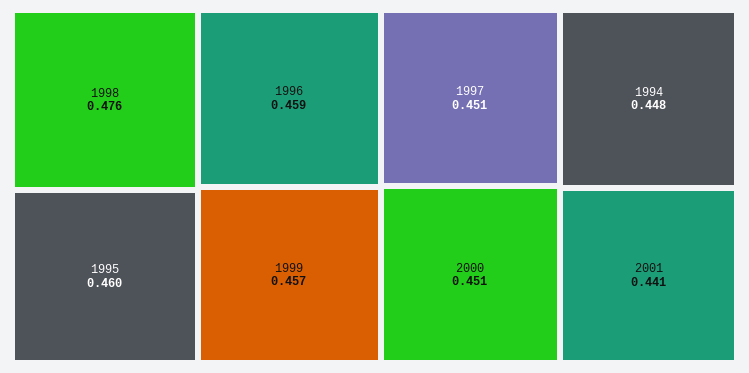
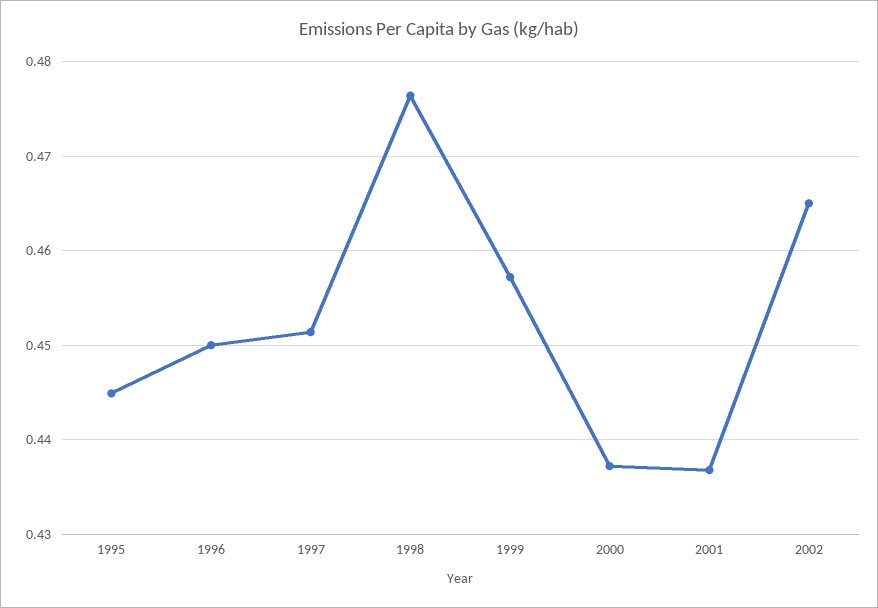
1995: 0.46 -> 0.445
1996: 0.459 -> 0.45
2000: 0.451 -> 0.437
1994: 0.448 -> none
2001: 0.441 -> 0.437
2002: none -> 0.465

